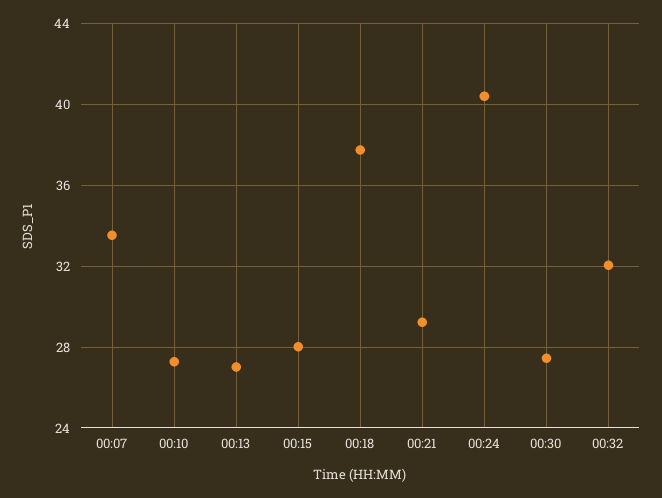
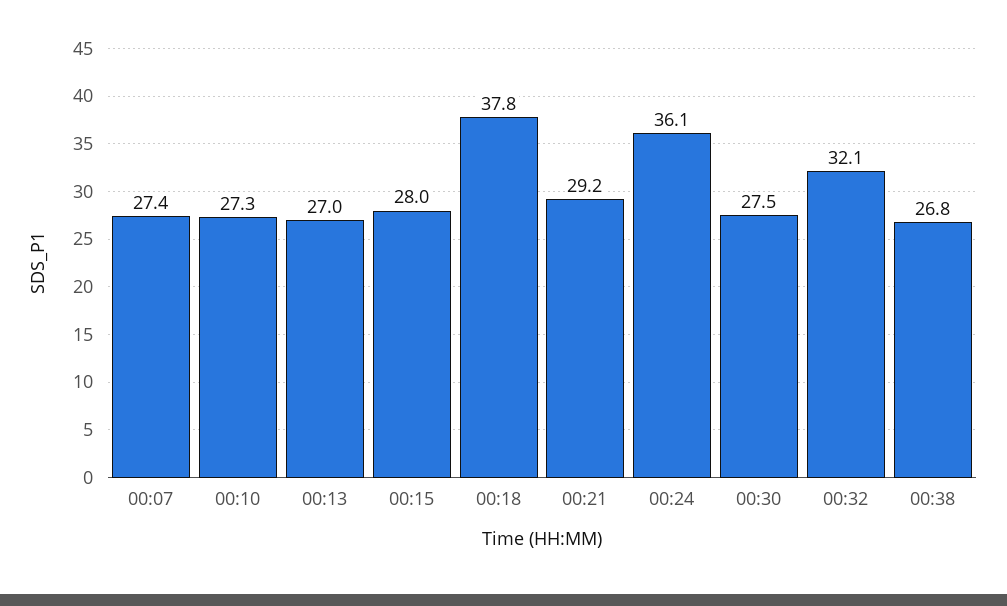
00:07: 33.5 -> 27.4
00:24: 40.5 -> 36.1
00:38: none -> 26.8

